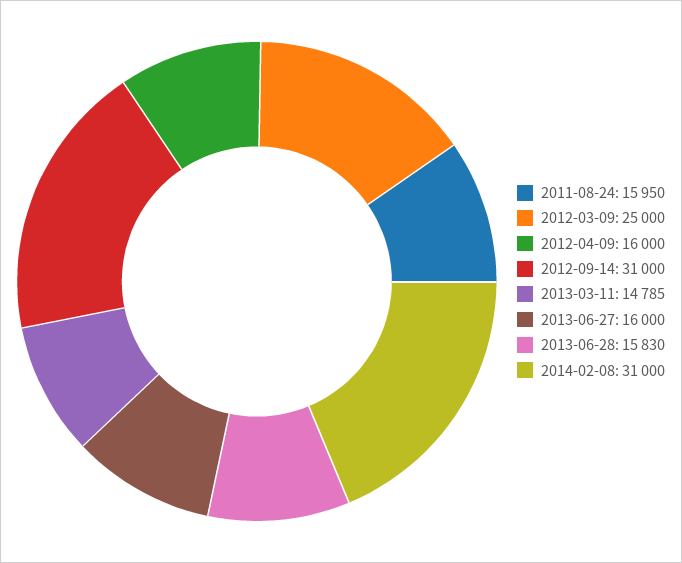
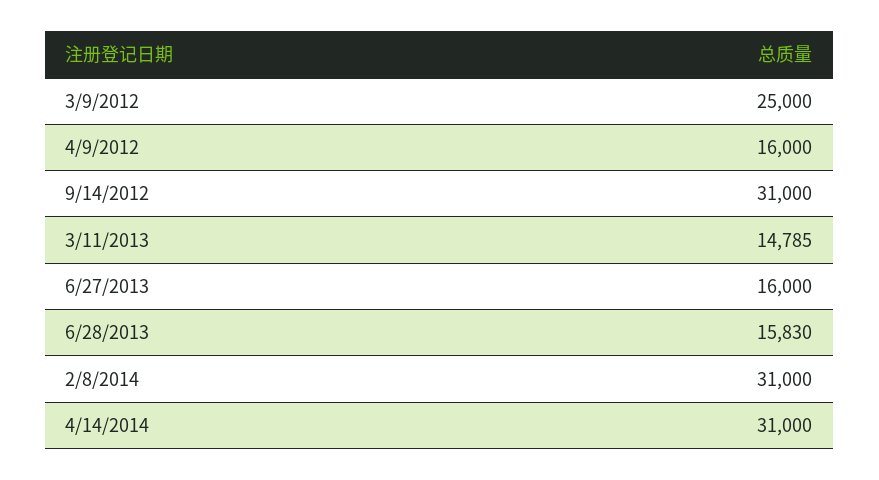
2011-08-24: 15950 -> none
4/14/2014: none -> 31000

